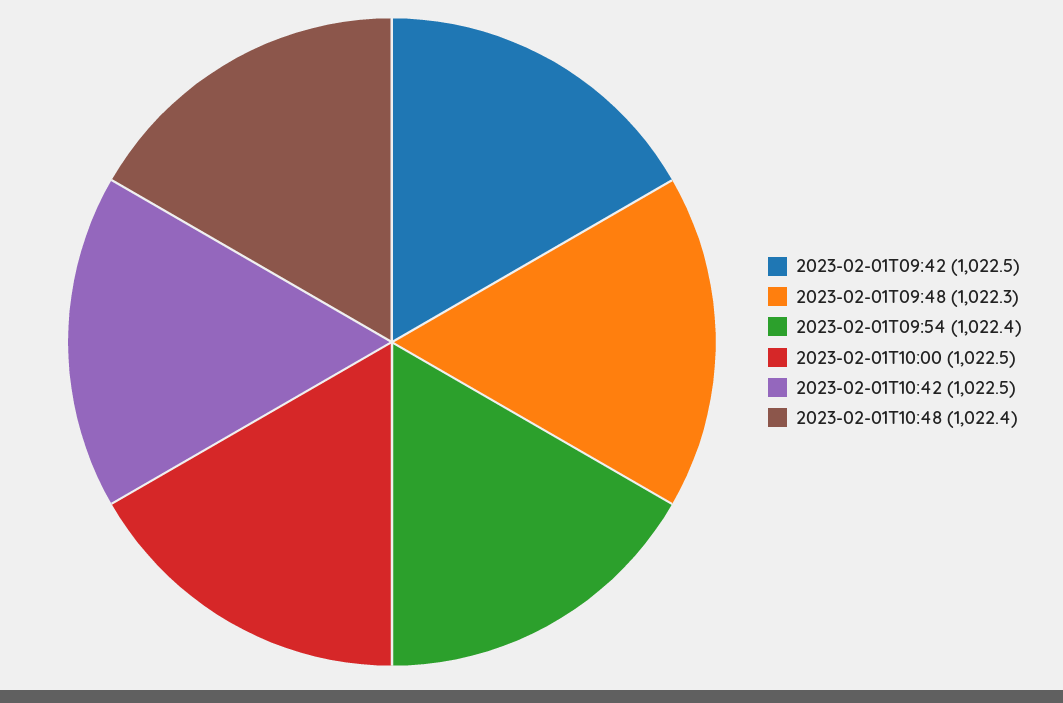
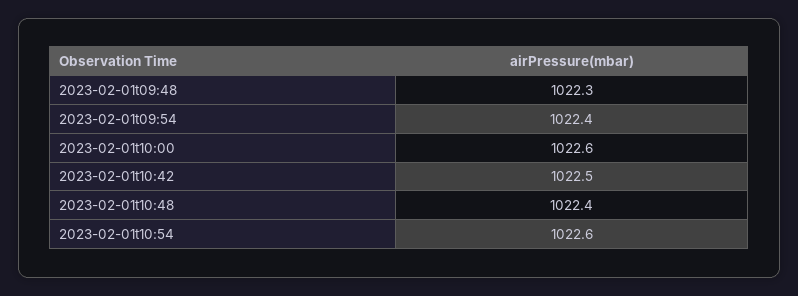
2023-02-01T09:42: 1022.5 -> none
2023-02-01T10:00: 1022.5 -> 1022.6
2023-02-01t10:54: none -> 1022.6

